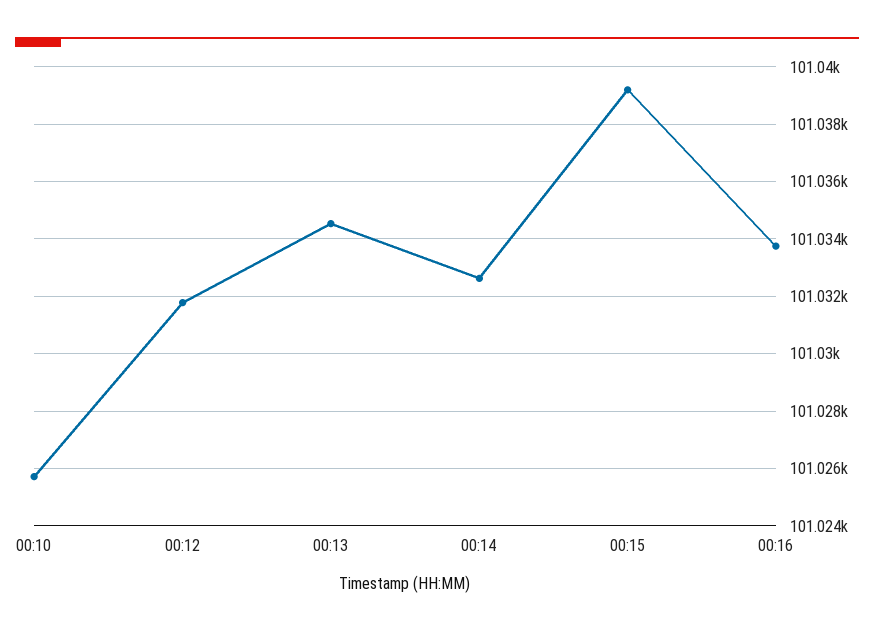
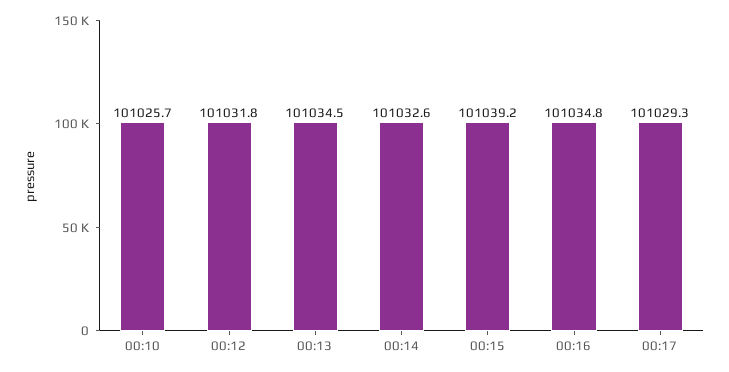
00:16: 101033.75 -> 101034.8
00:17: none -> 101029.3

